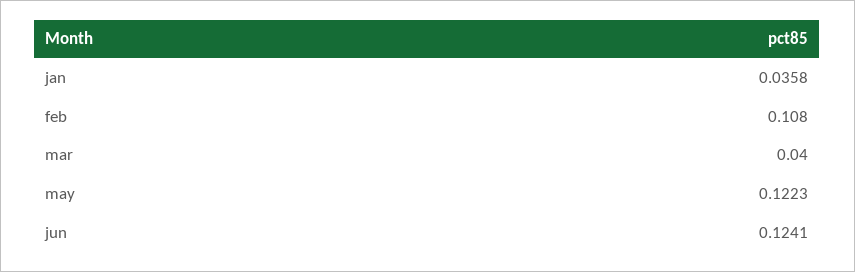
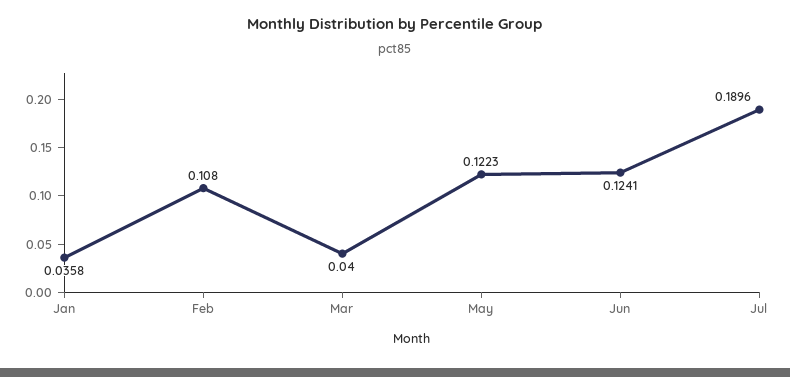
Jul: none -> 0.1896

